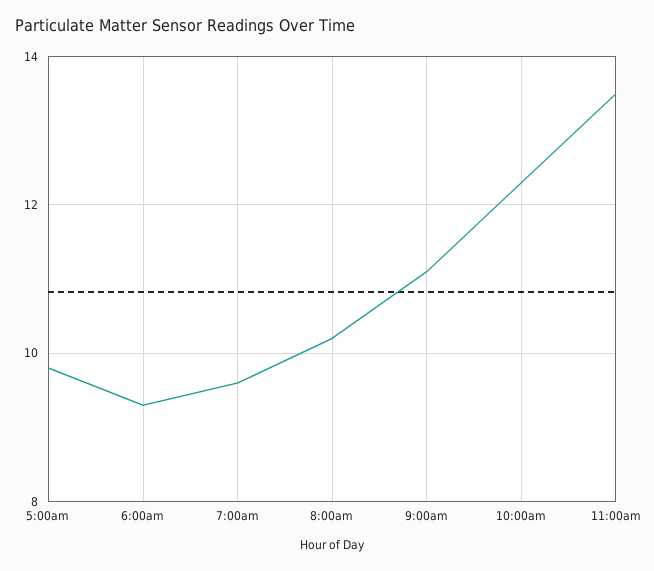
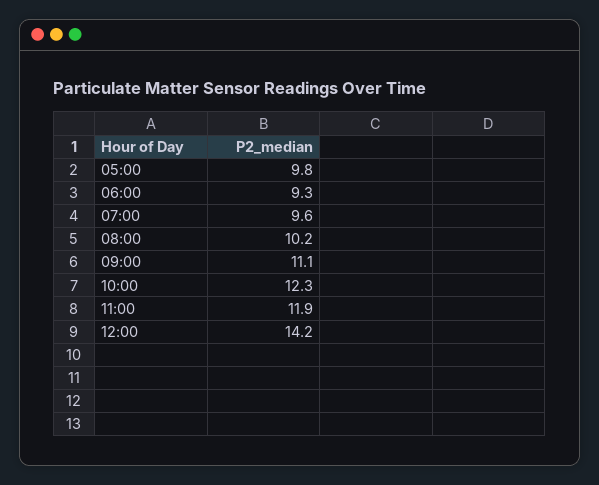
11:00am: 13.5 -> 11.9
12:00: none -> 14.2

